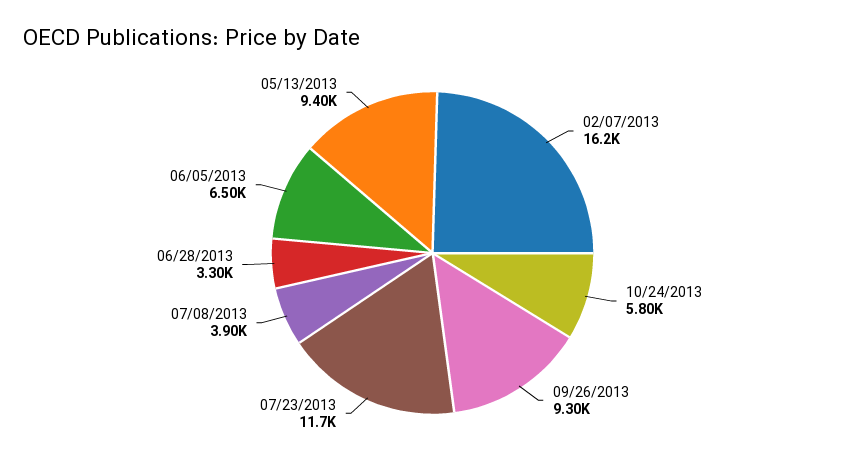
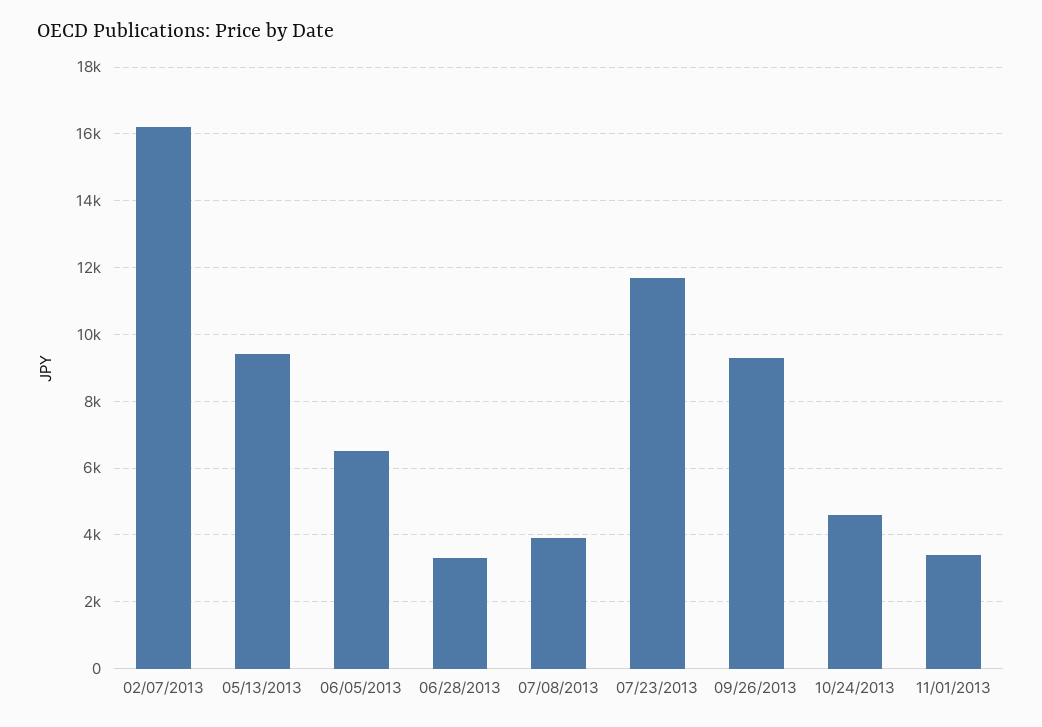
10/24/2013: 5800 -> 4600
11/01/2013: none -> 3400

